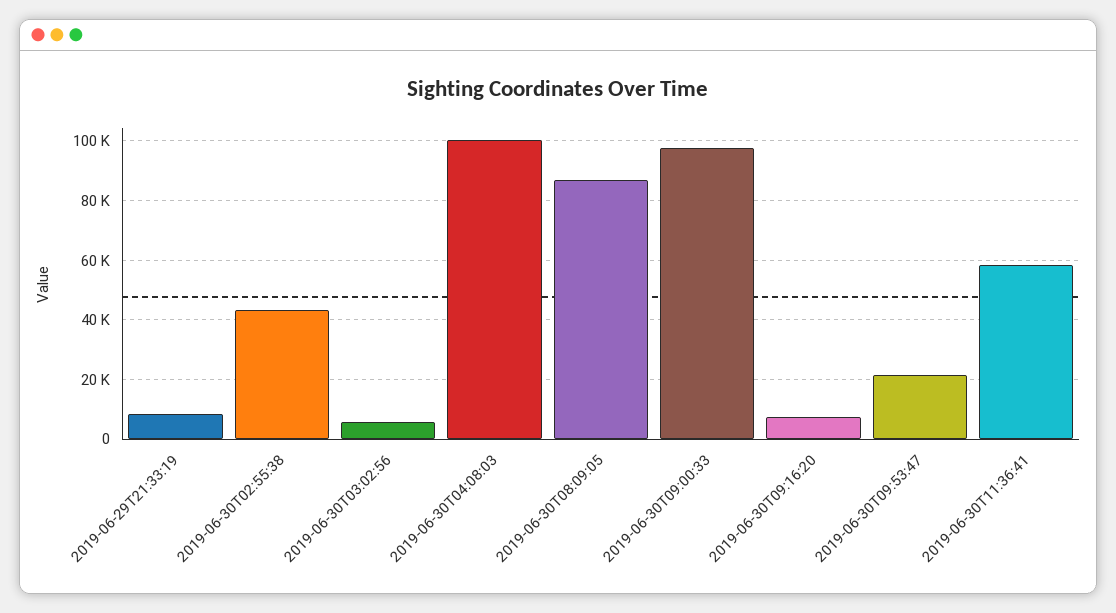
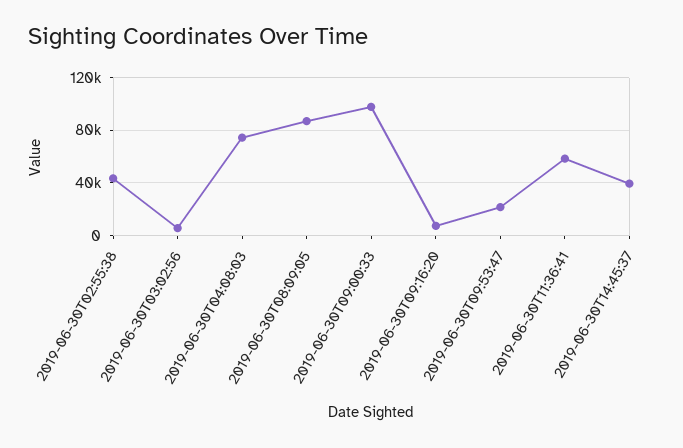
2019-06-29T21:33:19: 7500 -> none
2019-06-30T04:08:03: 100000 -> 75000
2019-06-30T14:45:37: none -> 40000

